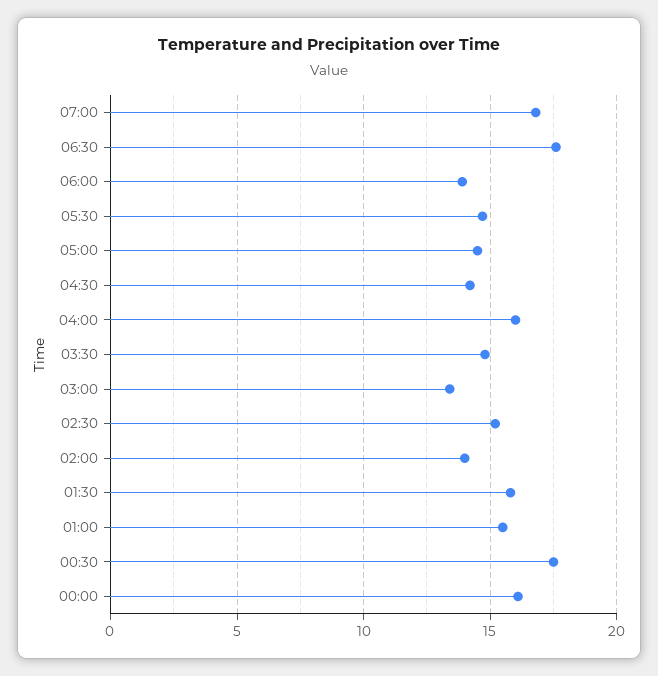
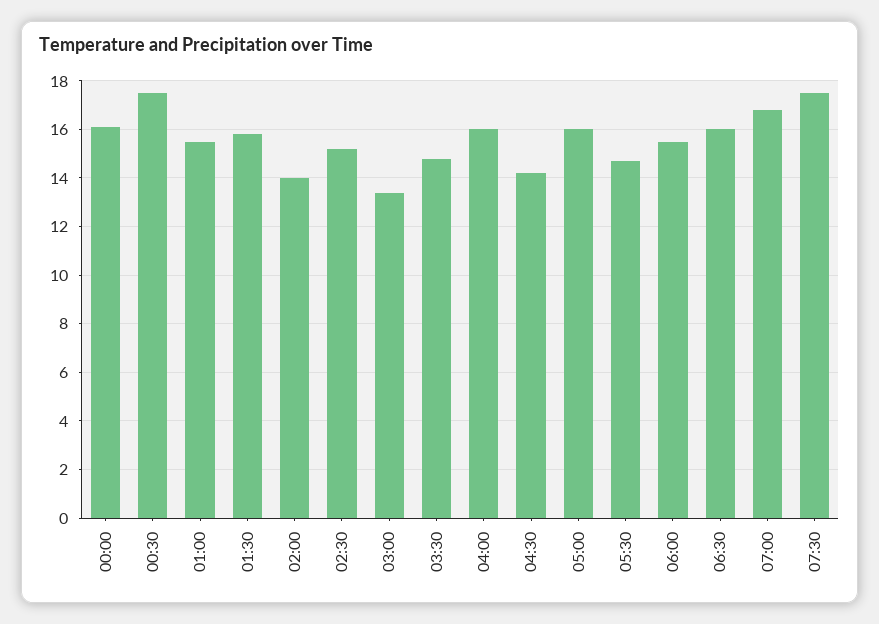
06:30: 17.5 -> 16
06:00: 14 -> 15.5
05:00: 14.5 -> 16
07:30: none -> 17.5

